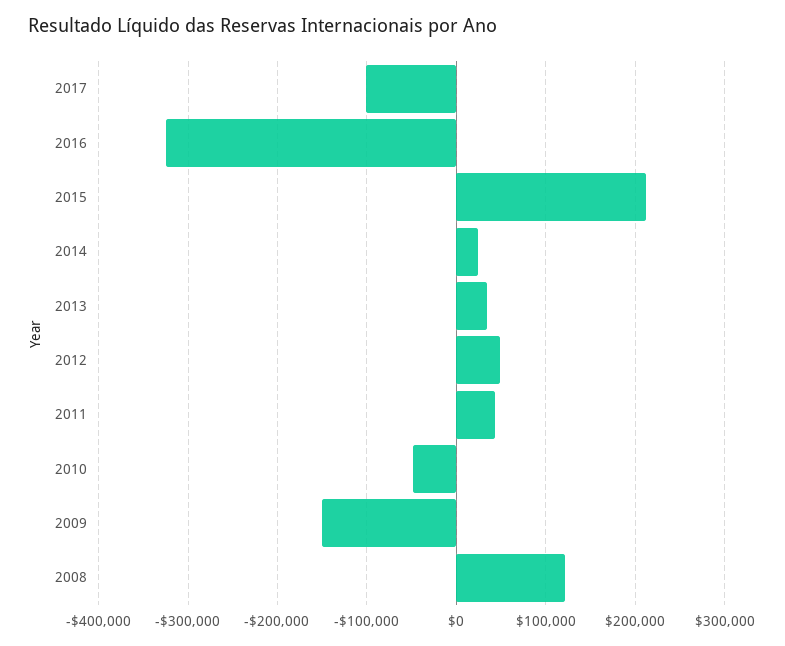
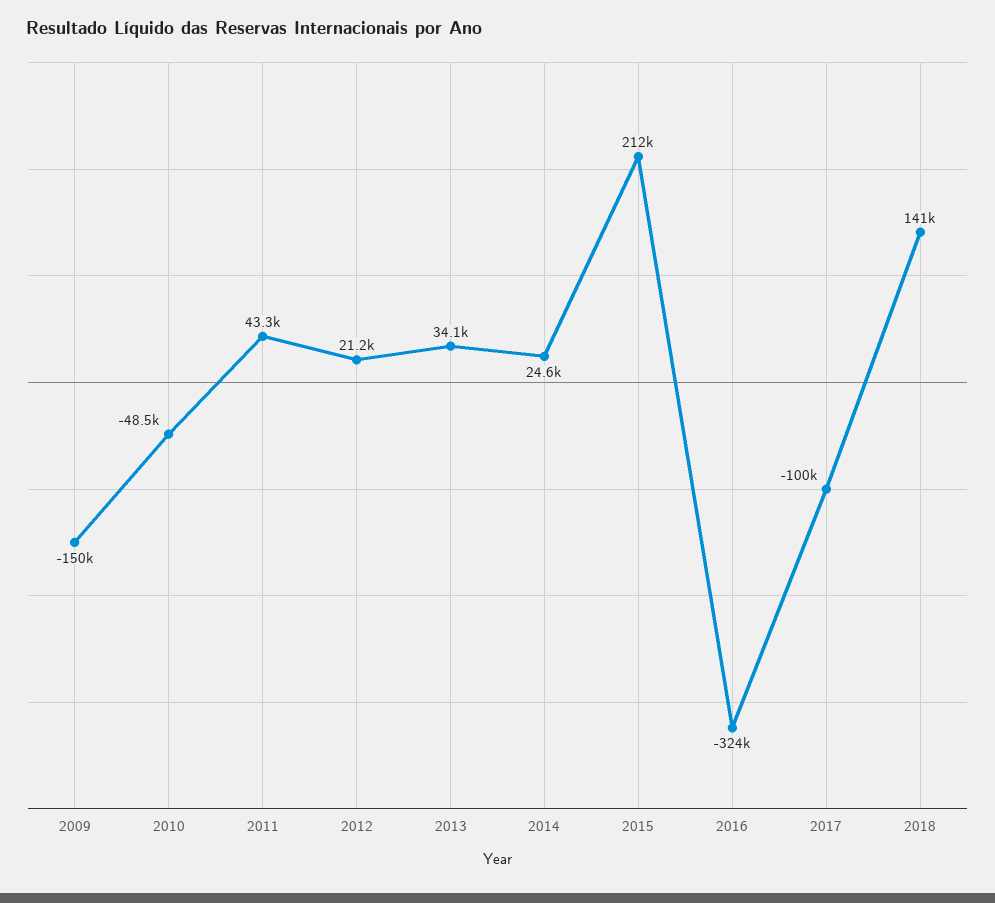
2012: 50000 -> 21200
2008: 120000 -> none
2018: none -> 141000

